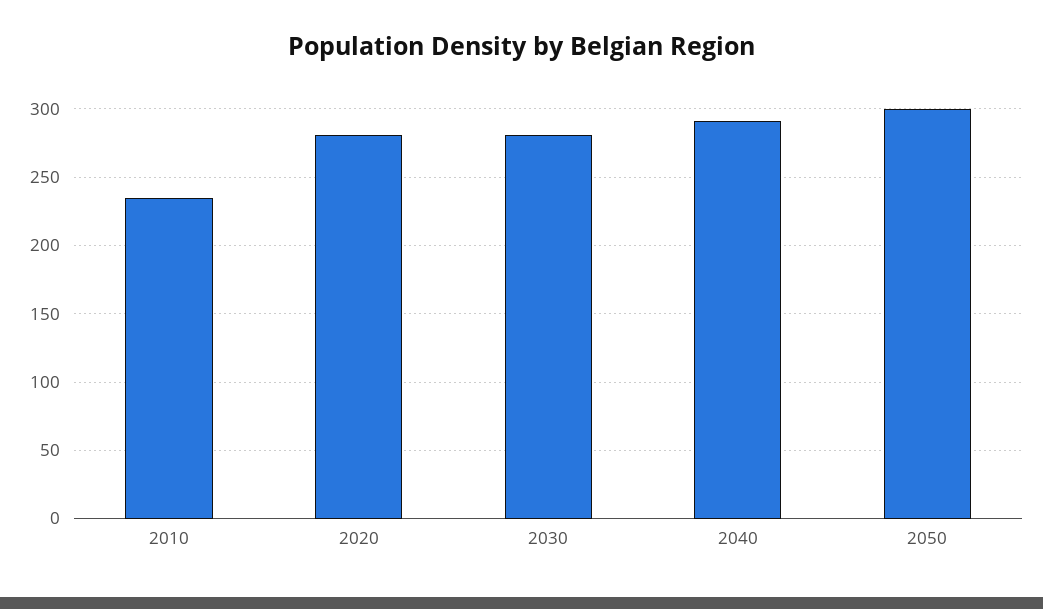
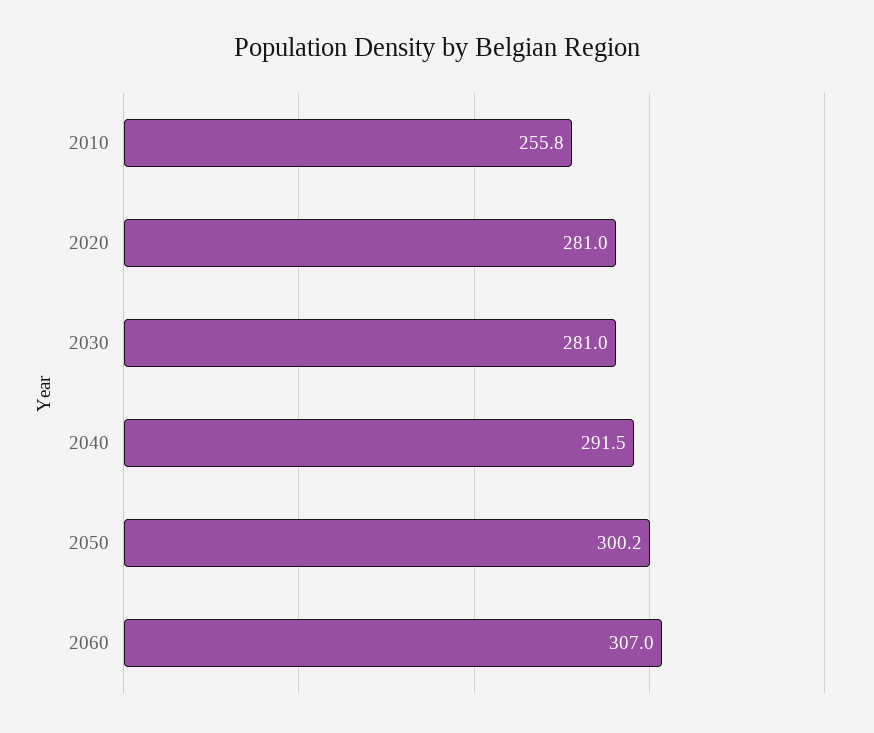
2010: 235 -> 255.8
2060: none -> 307

